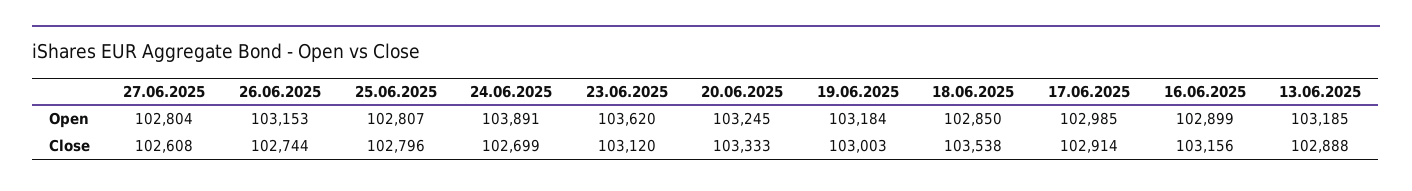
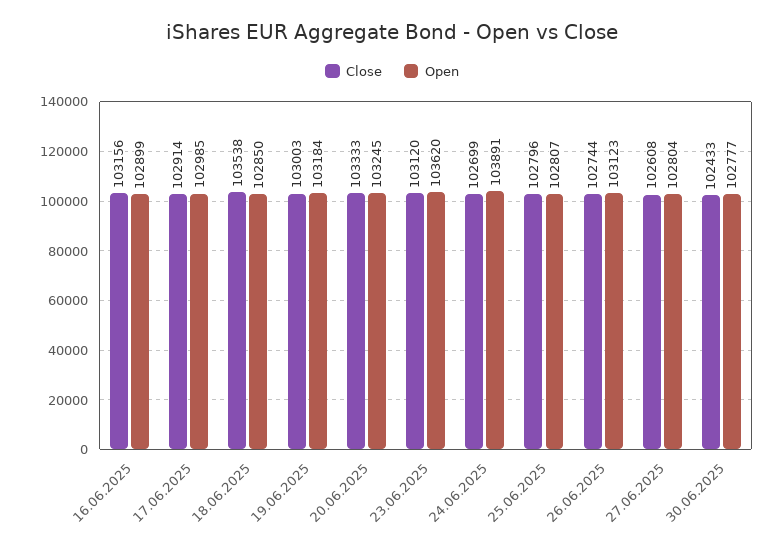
Open, 26.06.2025: 103153 -> 103123
Open, 13.06.2025: 103185 -> none
Close, 13.06.2025: 102888 -> none
Close, 30.06.2025: none -> 102433
Open, 30.06.2025: none -> 102777

